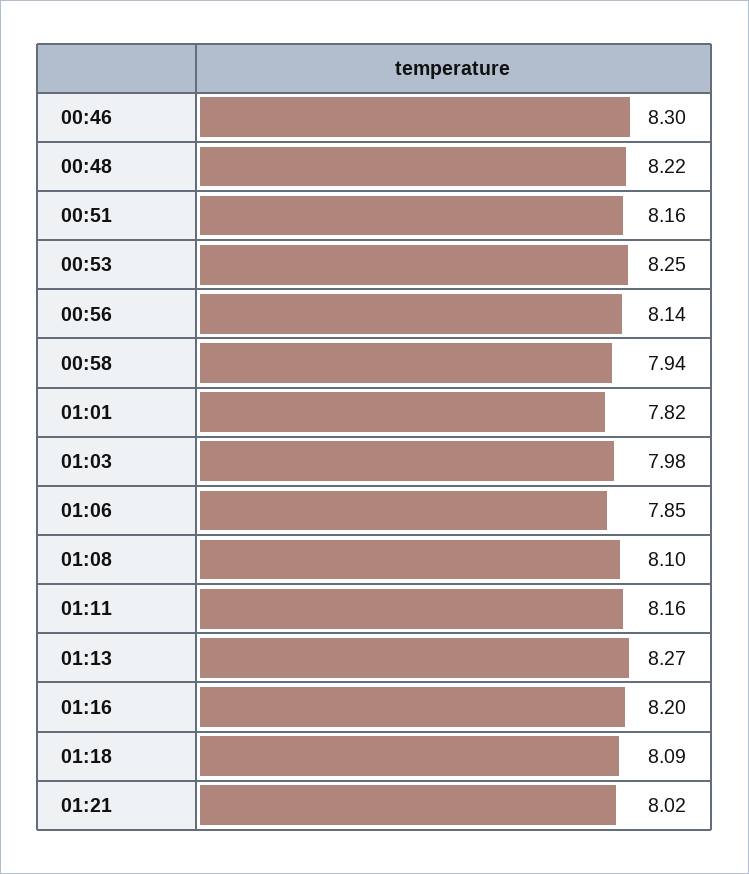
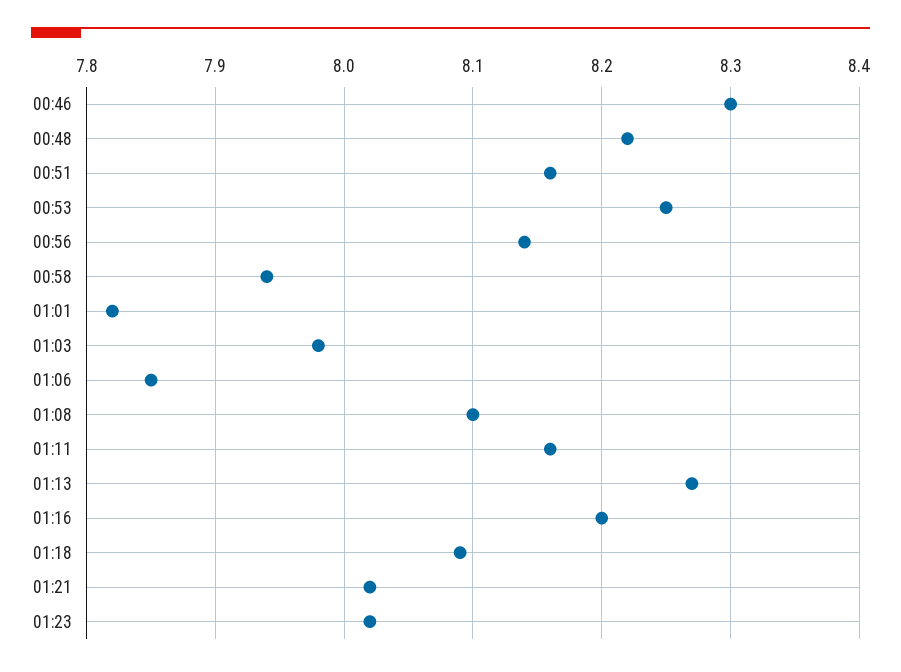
01:23: none -> 8.02

